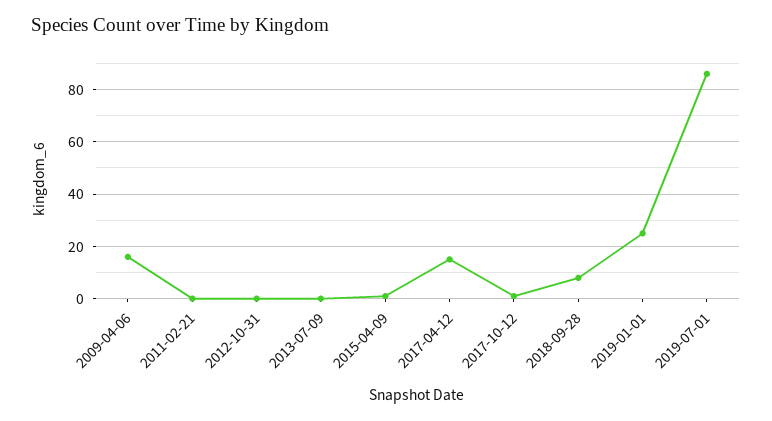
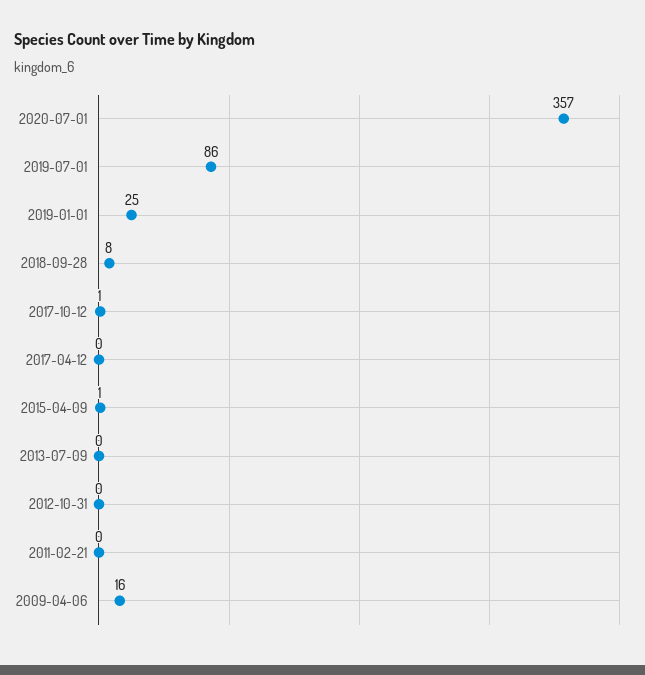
2017-04-12: 15 -> 0
2020-07-01: none -> 357

